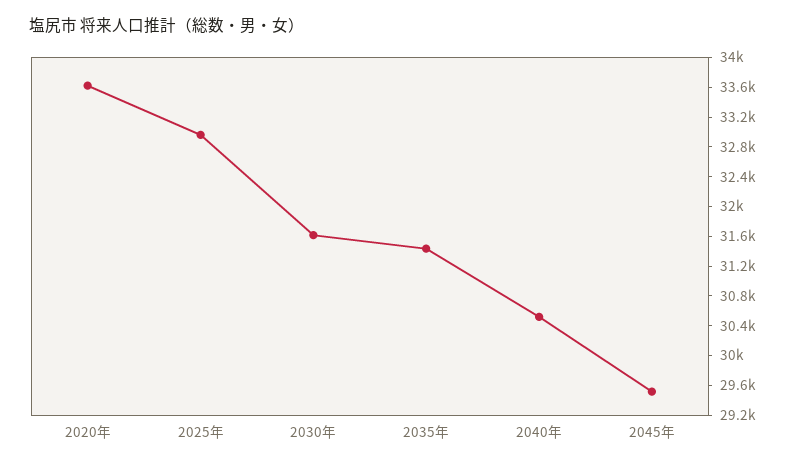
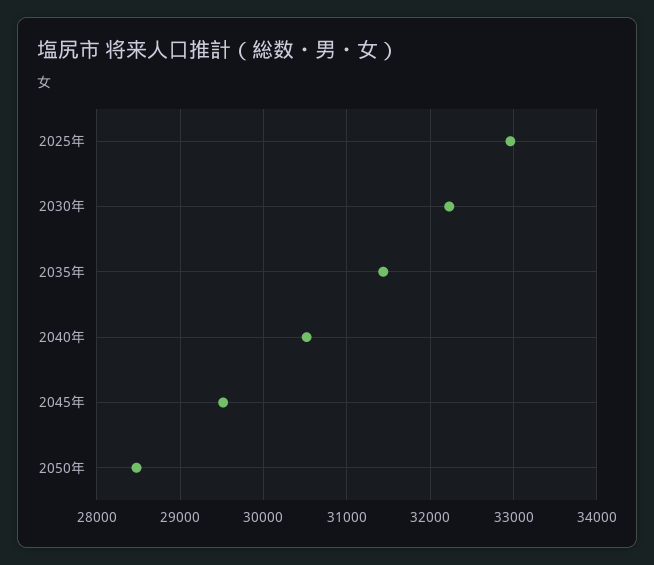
2020年: 33600 -> none
2030年: 31600 -> 32200
2050年: none -> 28500

